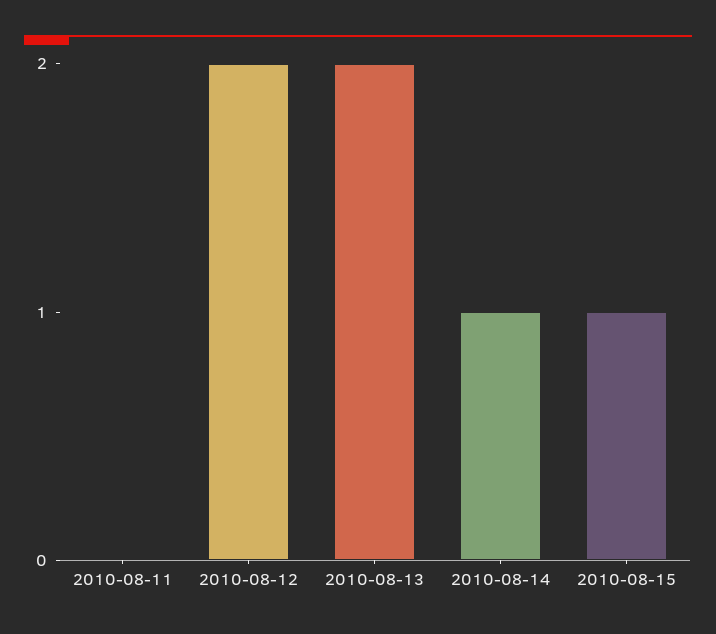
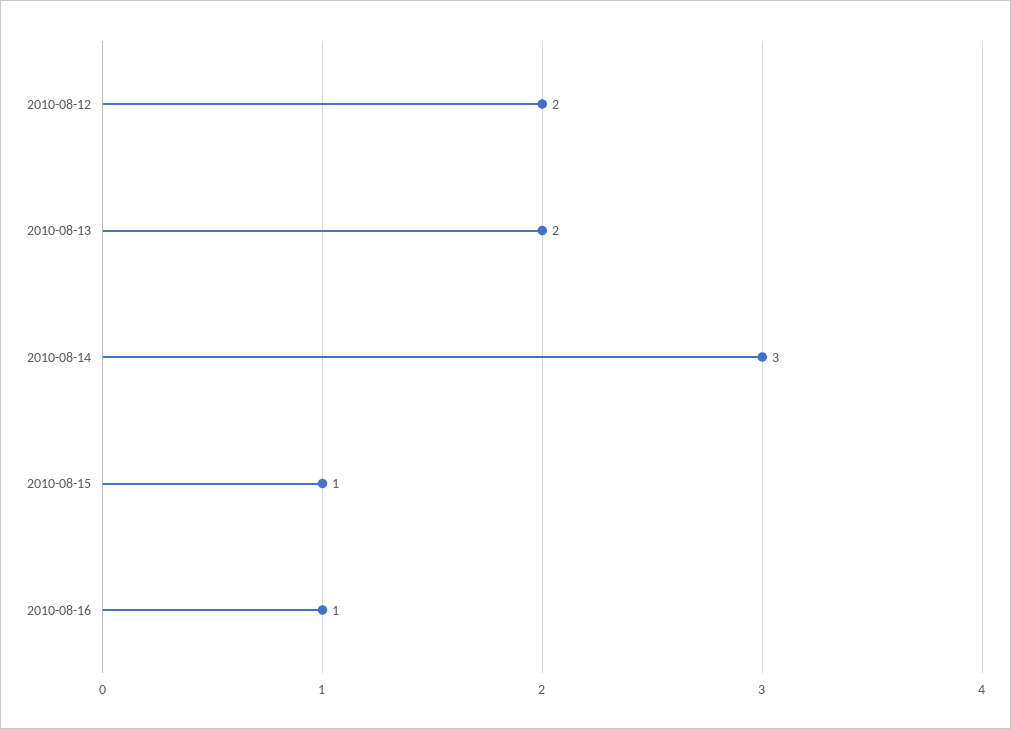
2010-08-11: 0 -> none
2010-08-14: 1 -> 3
2010-08-16: none -> 1

